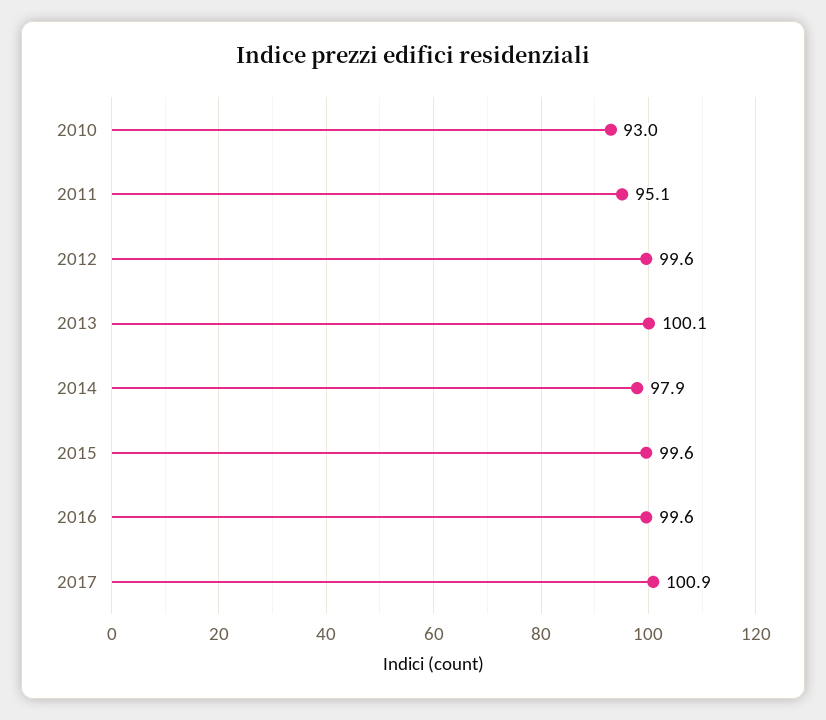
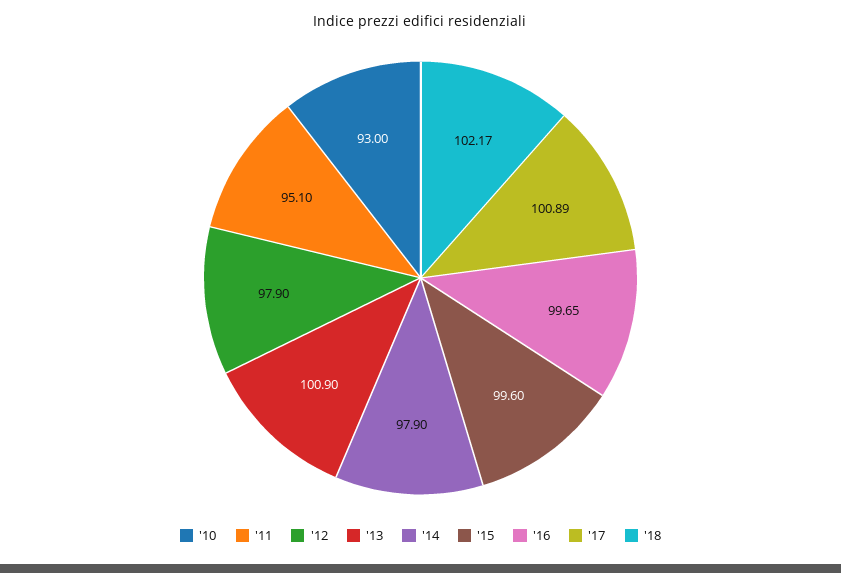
2012: 99.6 -> 97.9
2013: 100.1 -> 100.9
2016: 99.6 -> 99.65
2017: 100.9 -> 100.89
'18: none -> 102.17

